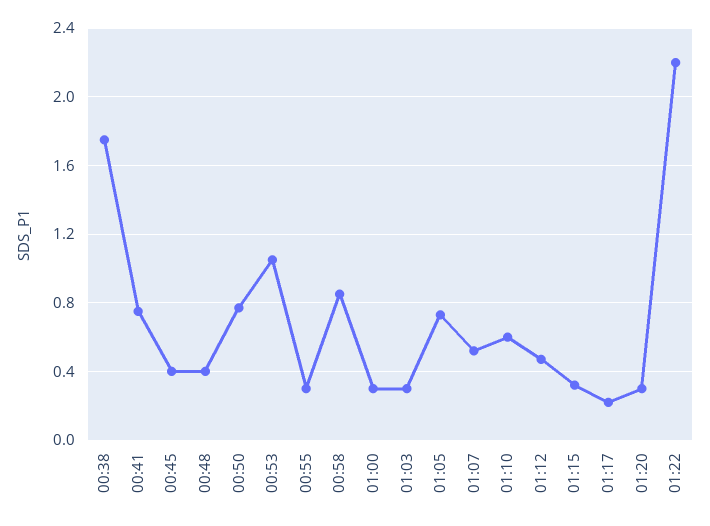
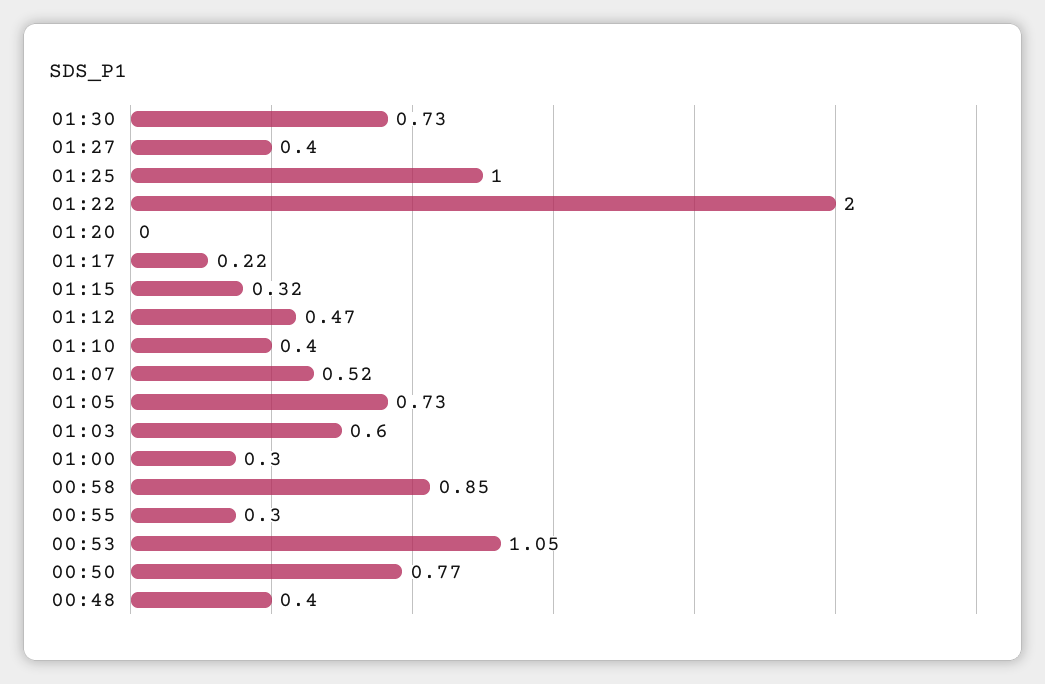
00:38: 1.75 -> none
00:41: 0.75 -> none
00:45: 0.4 -> none
01:03: 0.3 -> 0.6
01:10: 0.6 -> 0.4
01:20: 0.3 -> 0
01:22: 2.2 -> 2
01:30: none -> 0.73
01:27: none -> 0.4
01:25: none -> 1

